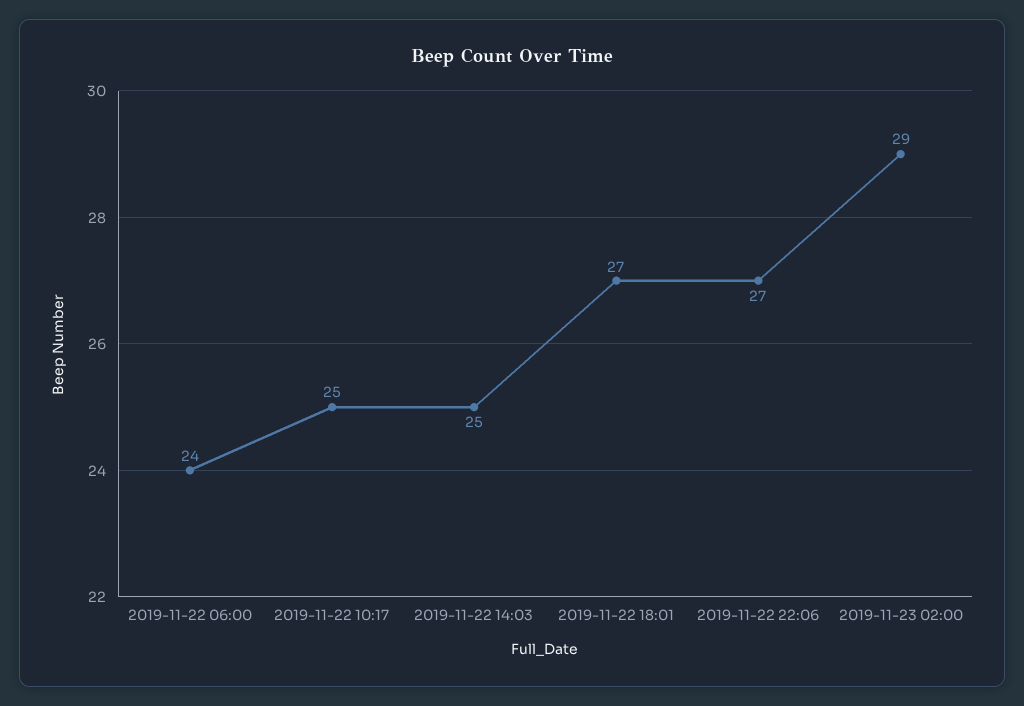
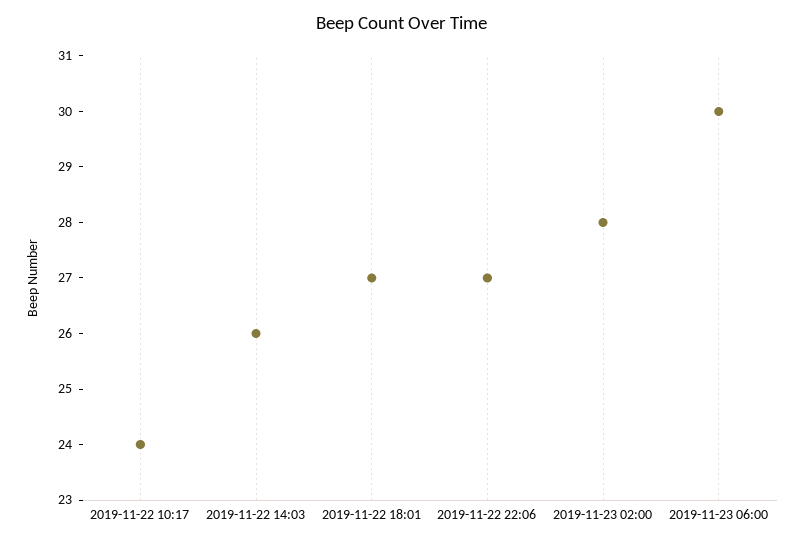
2019-11-22 06:00: 24 -> none
2019-11-22 10:17: 25 -> 24
2019-11-22 14:03: 25 -> 26
2019-11-23 02:00: 29 -> 28
2019-11-23 06:00: none -> 30

